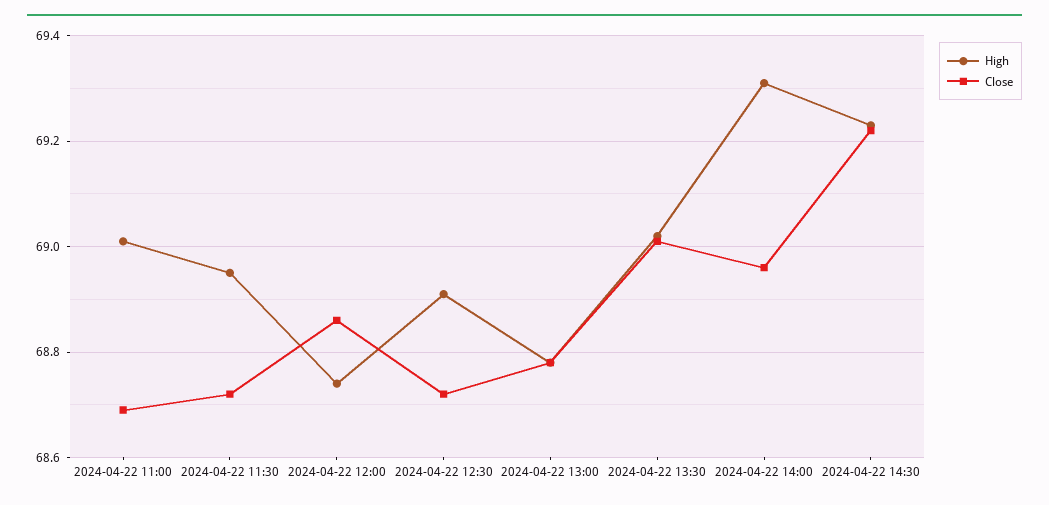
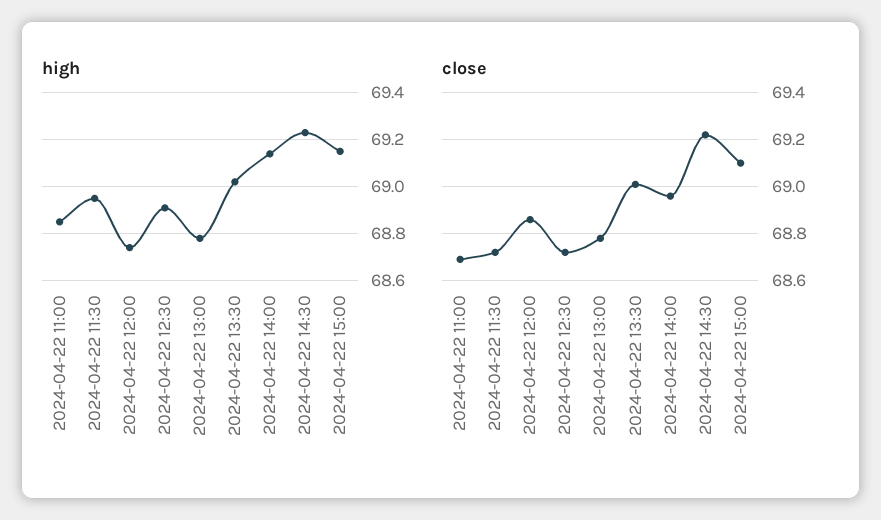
High, 2024-04-22 11:00: 69 -> 68.85
High, 2024-04-22 14:00: 69.3 -> 69.15
High, 2024-04-22 15:00: none -> 69.15
Close, 2024-04-22 15:00: none -> 69.1

